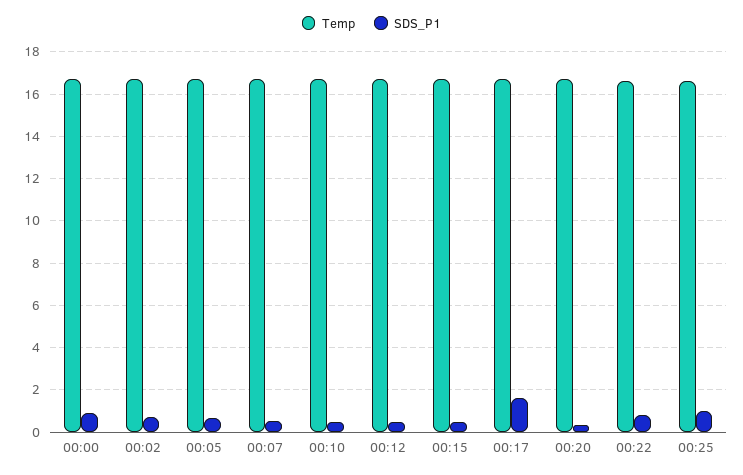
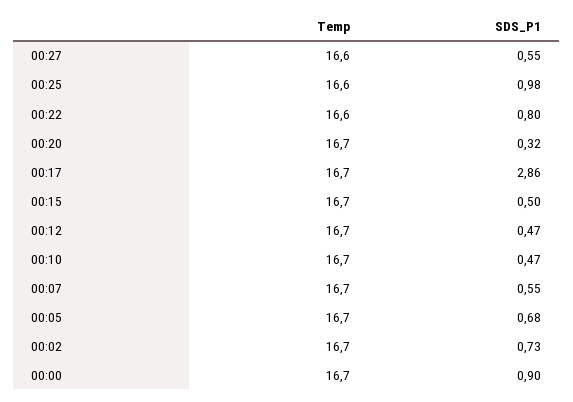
SDS_P1, 00:17: 1.5 -> 2.86
Temp, 00:27: none -> 16.6
SDS_P1, 00:27: none -> 0.55

